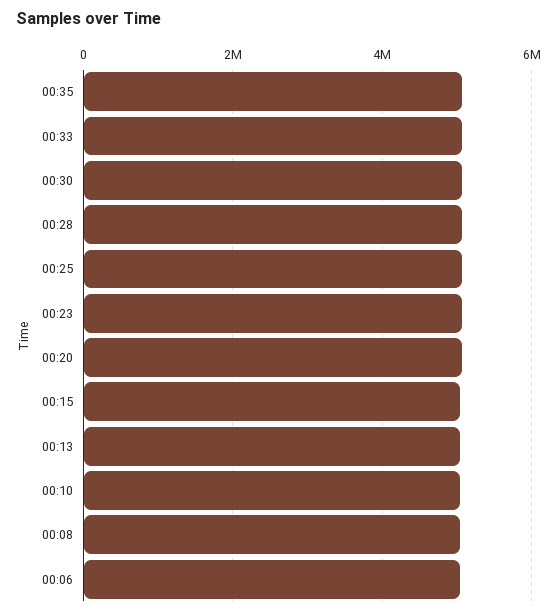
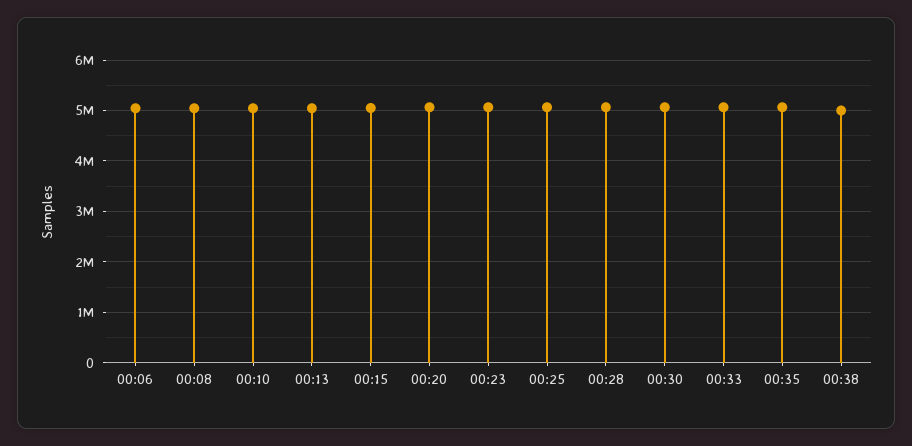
00:38: none -> 5000000

